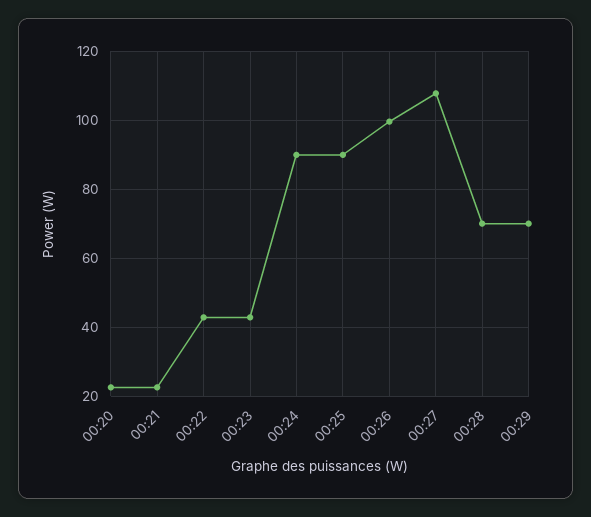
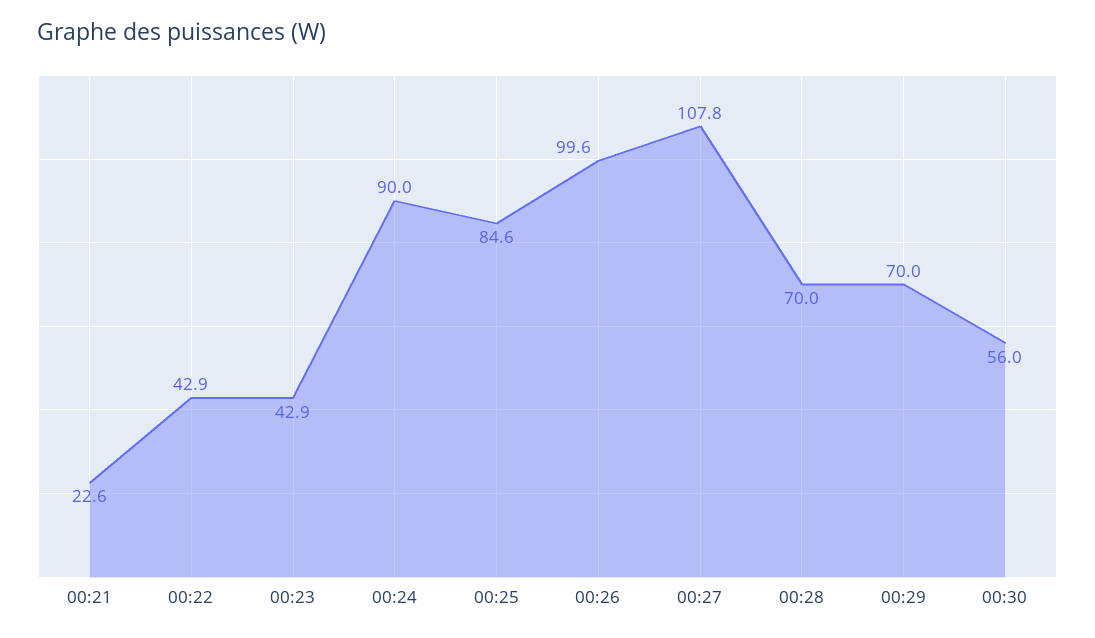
00:20: 22 -> none
00:25: 90 -> 84.6
00:30: none -> 56

